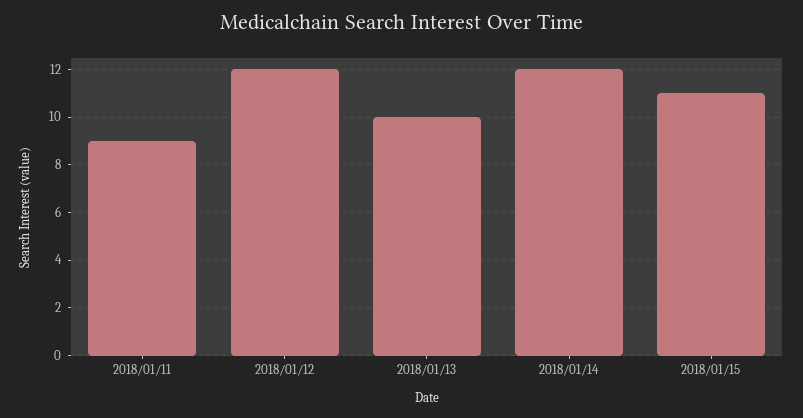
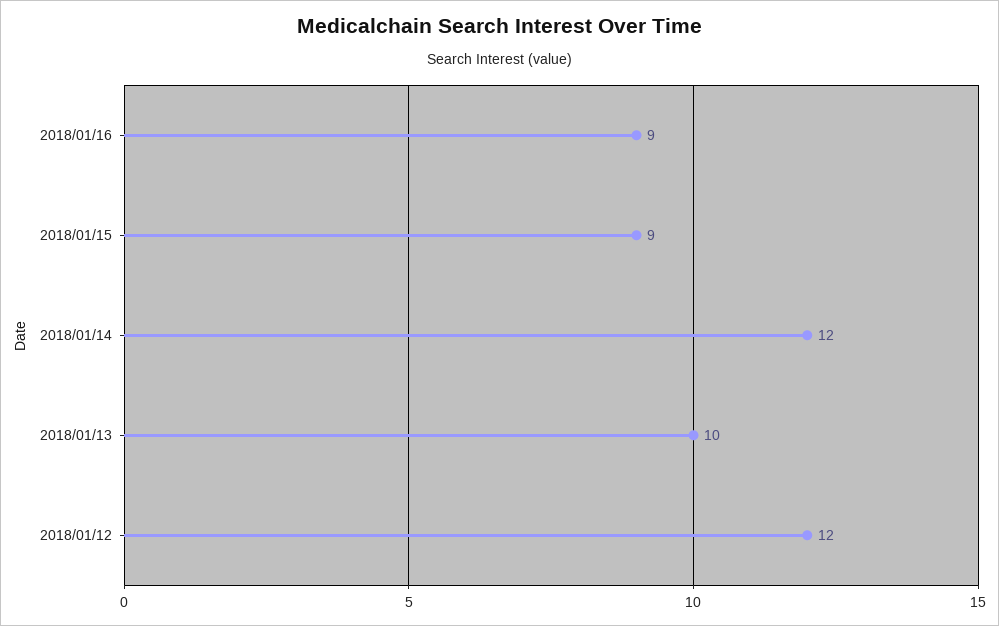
2018/01/11: 9 -> none
2018/01/15: 11 -> 9
2018/01/16: none -> 9

